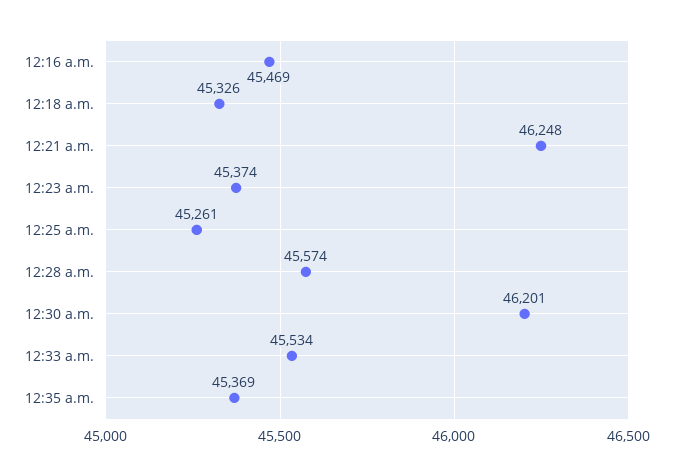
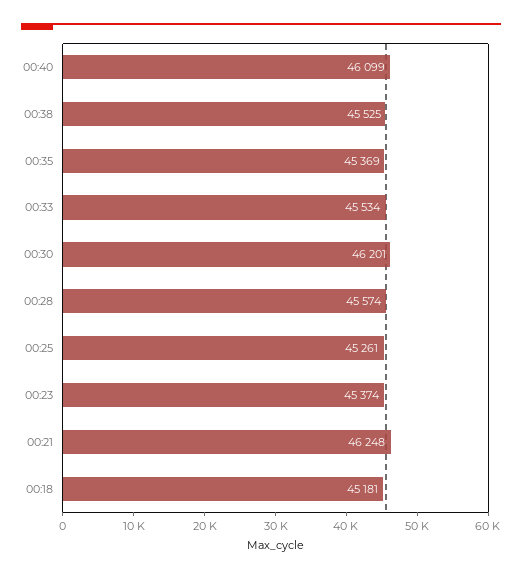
12:16 a.m.: 45469 -> none
12:18 a.m.: 45326 -> 45181
00:40: none -> 46099
00:38: none -> 45525

